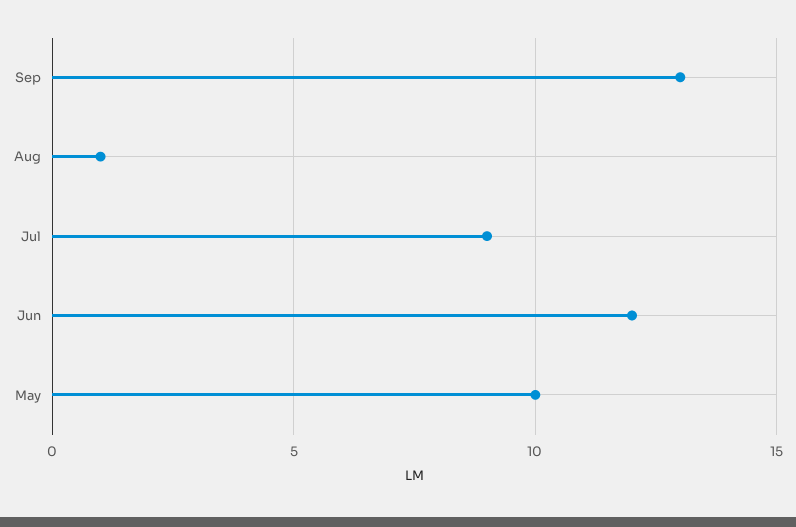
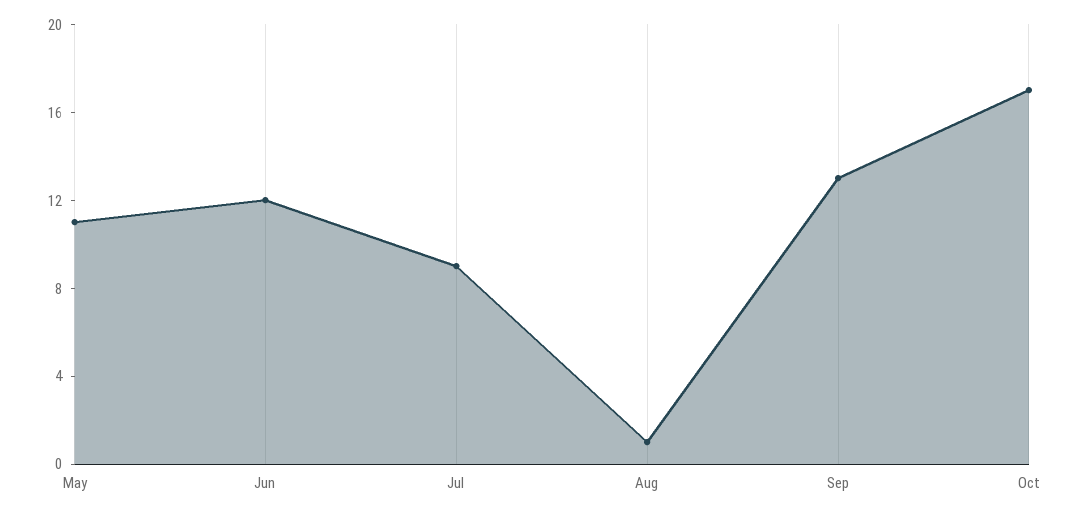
May: 10 -> 11
Oct: none -> 17

